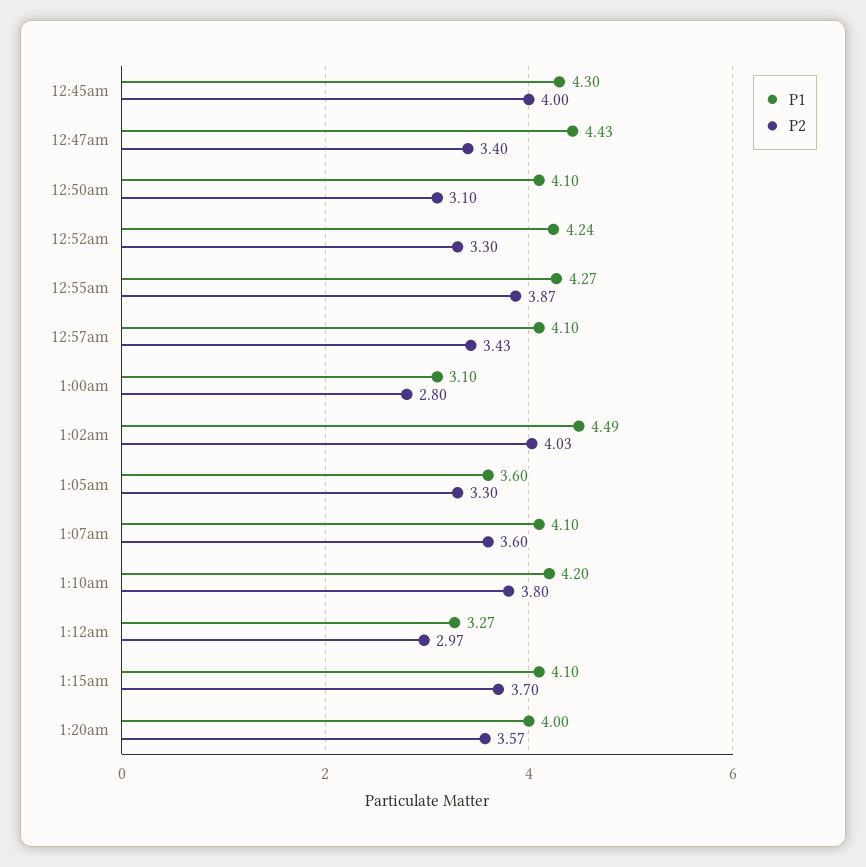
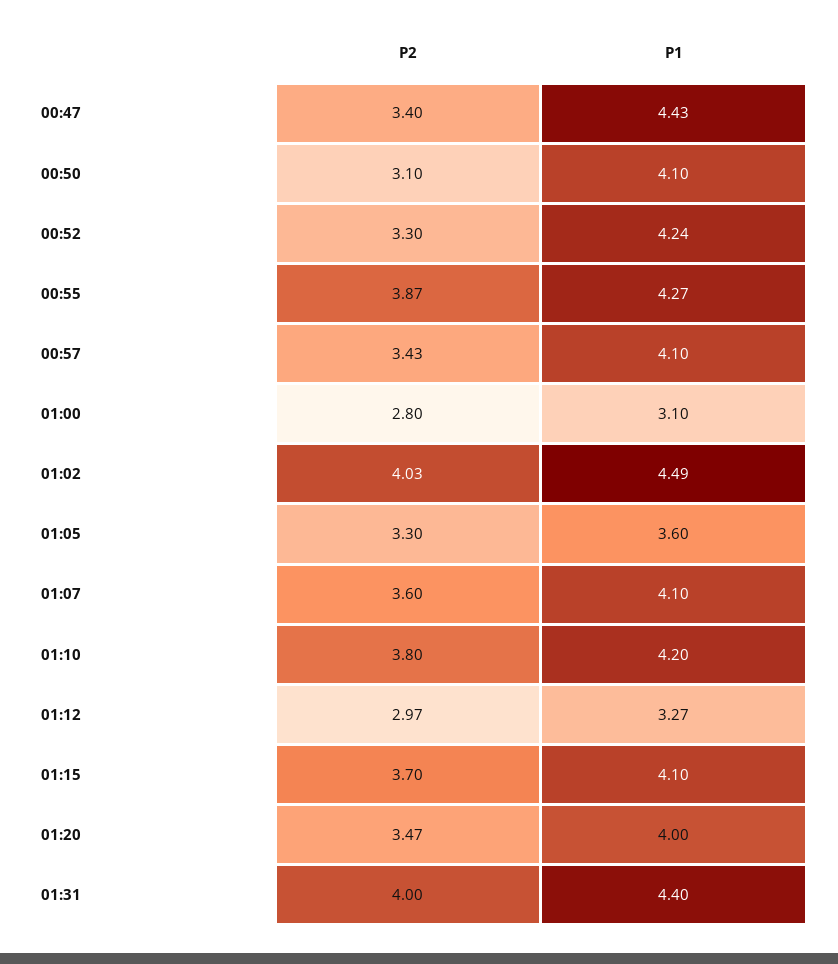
P1, 12:45am: 4.3 -> none
P2, 12:45am: 4 -> none
P2, 1:20am: 3.57 -> 3.47
P2, 01:31: none -> 4
P1, 01:31: none -> 4.4

